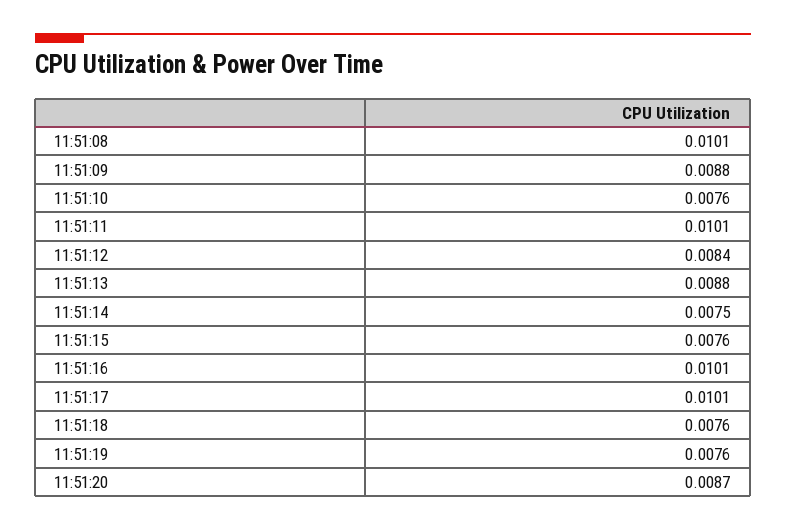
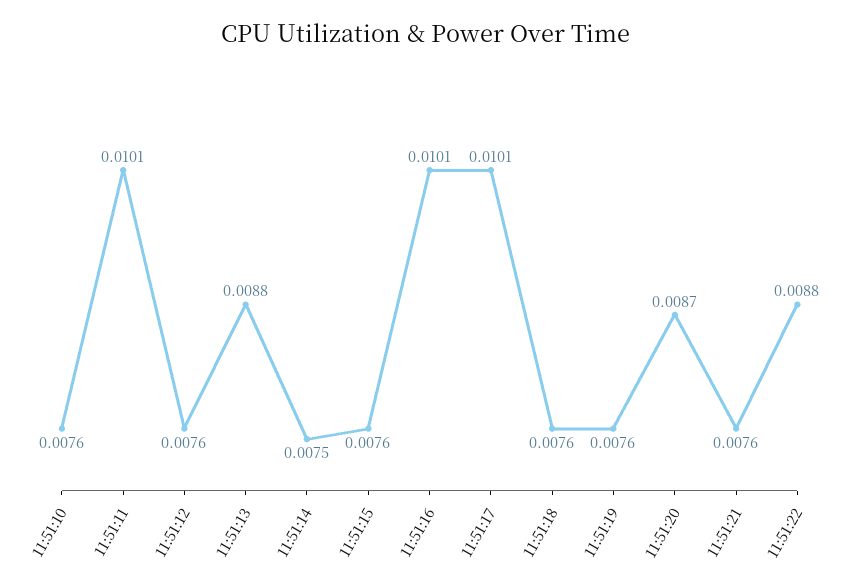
11:51:08: 0.0101 -> none
11:51:09: 0.0088 -> none
11:51:12: 0.0084 -> 0.0076
11:51:21: none -> 0.0076
11:51:22: none -> 0.0088

